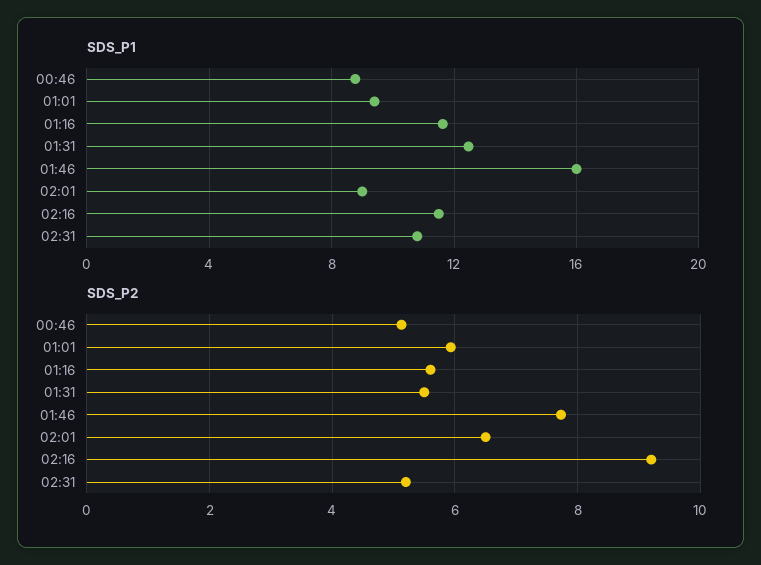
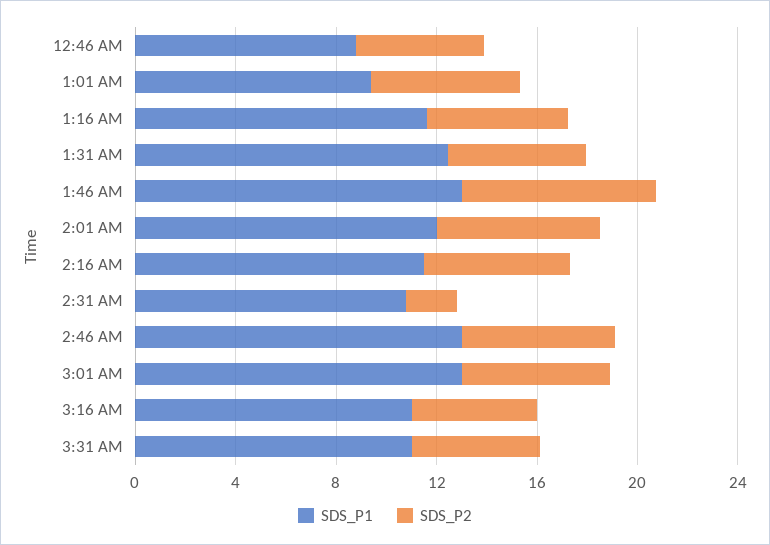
SDS_P1, 01:46: 16 -> 13
SDS_P1, 02:01: 9 -> 12
SDS_P2, 02:16: 9.2 -> 6
SDS_P2, 02:31: 5.2 -> 2
SDS_P1, 2:46 AM: none -> 13
SDS_P2, 2:46 AM: none -> 6
SDS_P1, 3:01 AM: none -> 13
SDS_P2, 3:01 AM: none -> 6
SDS_P1, 3:16 AM: none -> 11
SDS_P2, 3:16 AM: none -> 5
SDS_P1, 3:31 AM: none -> 11
SDS_P2, 3:31 AM: none -> 5

